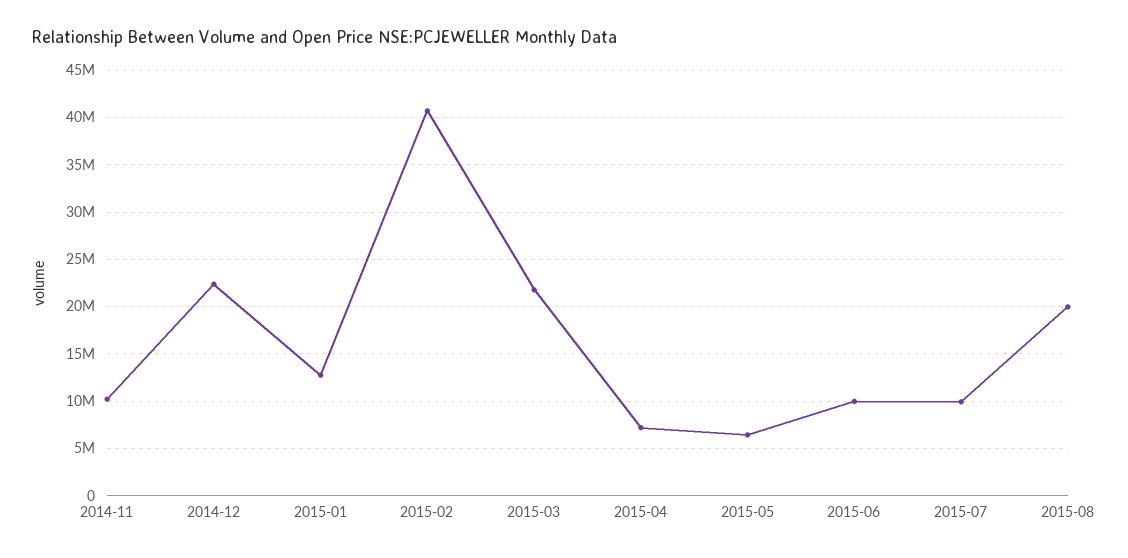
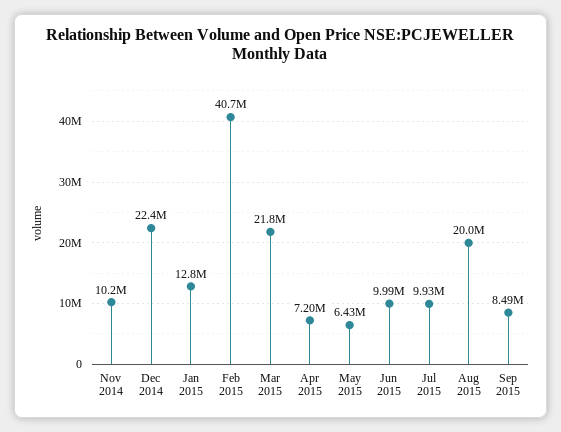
Sep 2015: none -> 8490000

